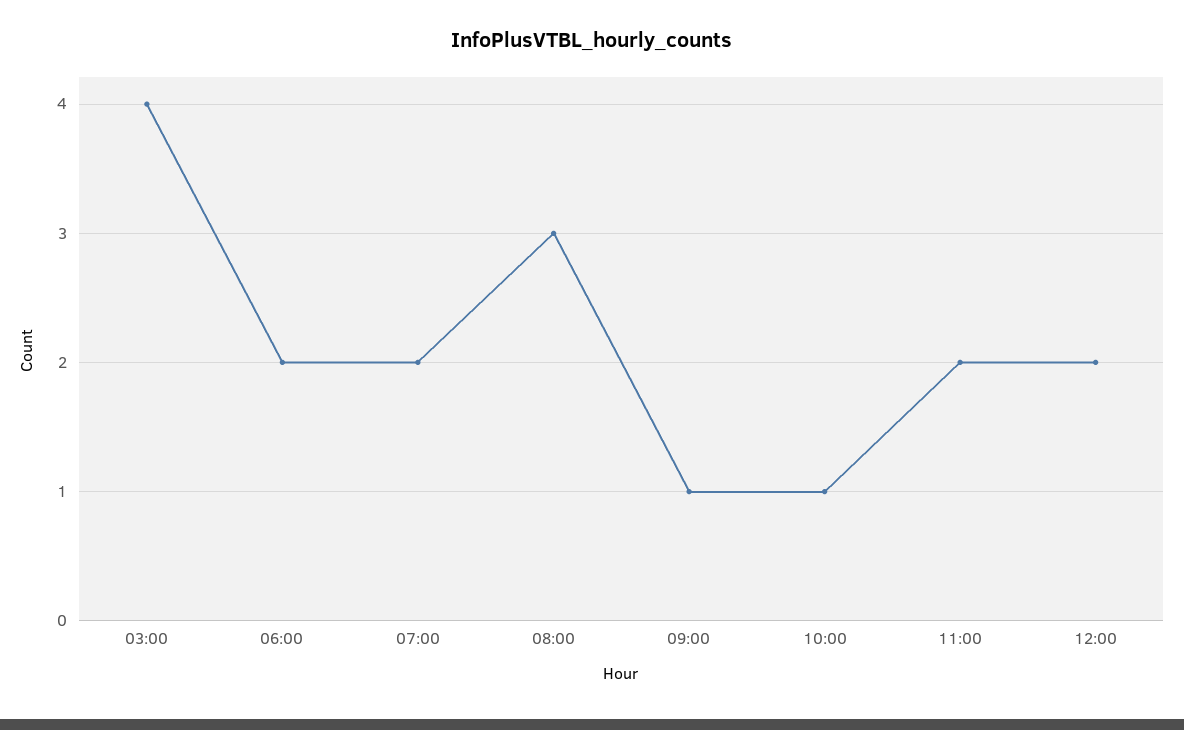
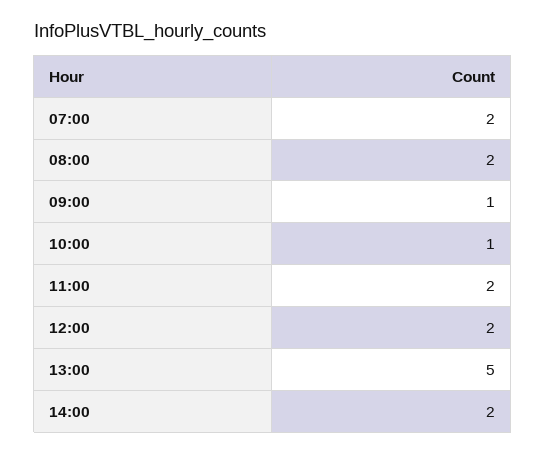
03:00: 4 -> none
06:00: 2 -> none
08:00: 3 -> 2
13:00: none -> 5
14:00: none -> 2

